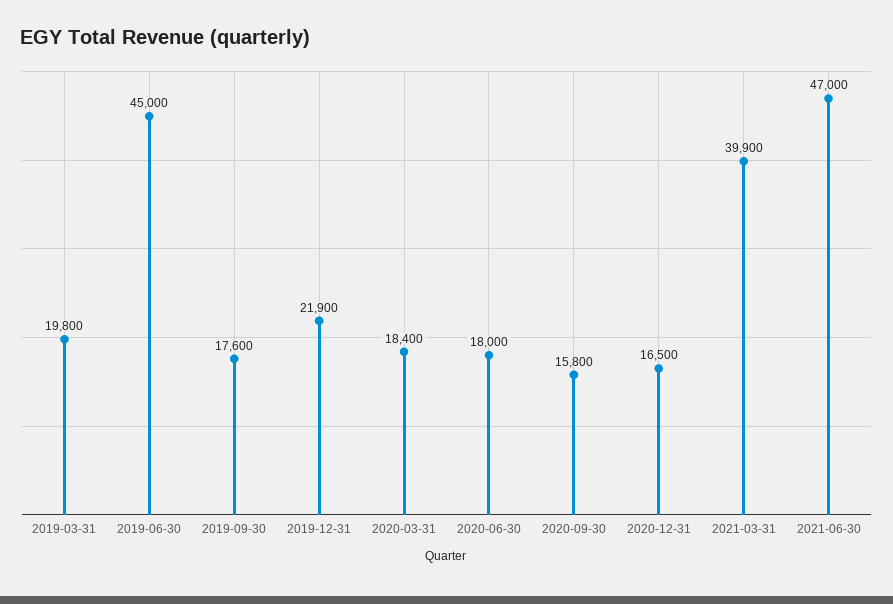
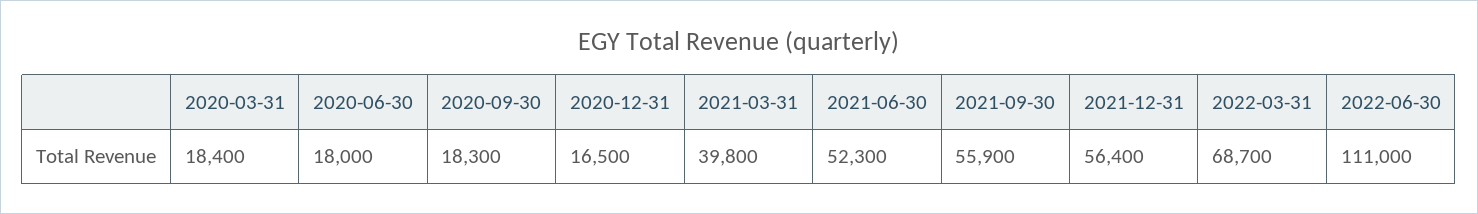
2019-03-31: 19800 -> none
2019-06-30: 45000 -> none
2019-09-30: 17600 -> none
2019-12-31: 21900 -> none
2020-09-30: 15800 -> 18300
2021-03-31: 39900 -> 39800
2021-06-30: 47000 -> 52300
2021-09-30: none -> 55900
2021-12-31: none -> 56400
2022-03-31: none -> 68700
2022-06-30: none -> 111000

